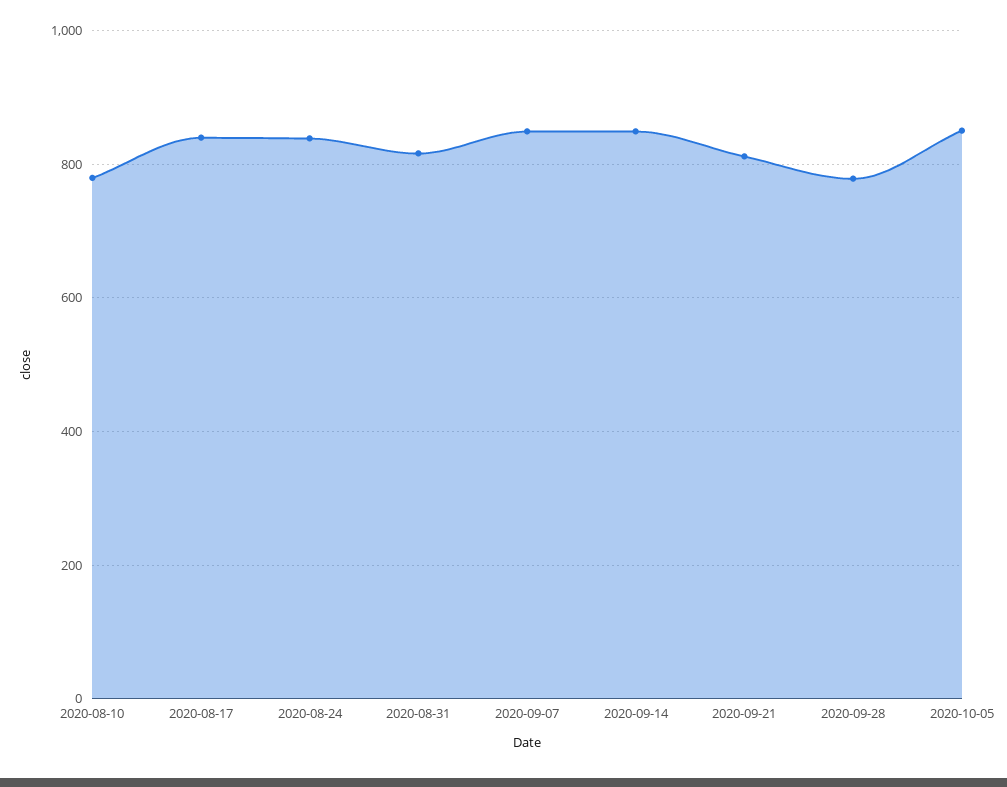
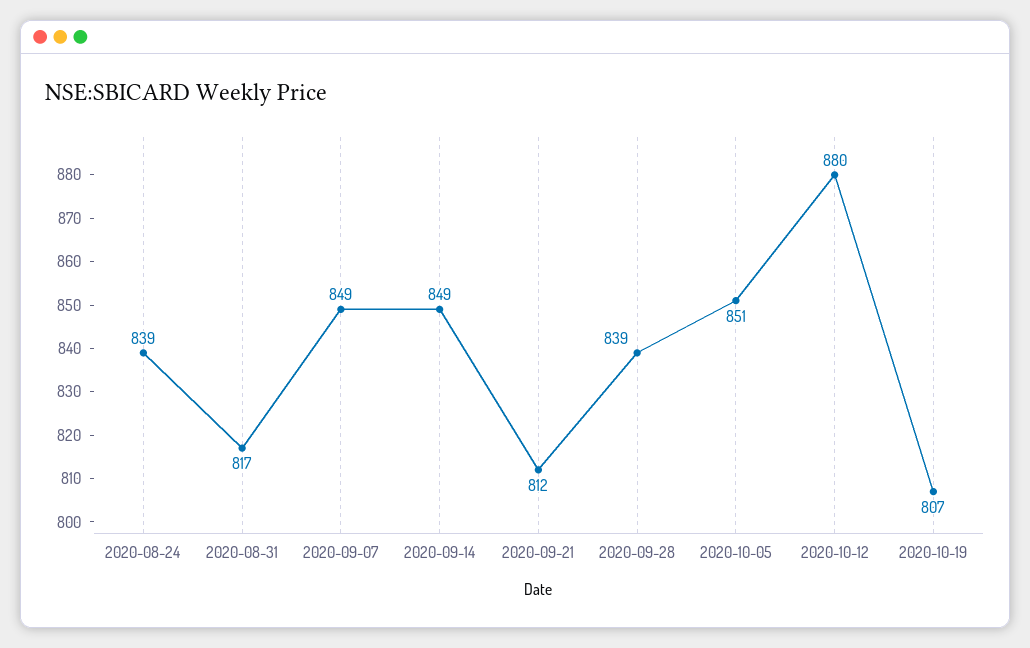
2020-08-10: 780 -> none
2020-08-17: 840 -> none
2020-09-28: 780 -> 839
2020-10-12: none -> 880
2020-10-19: none -> 807

